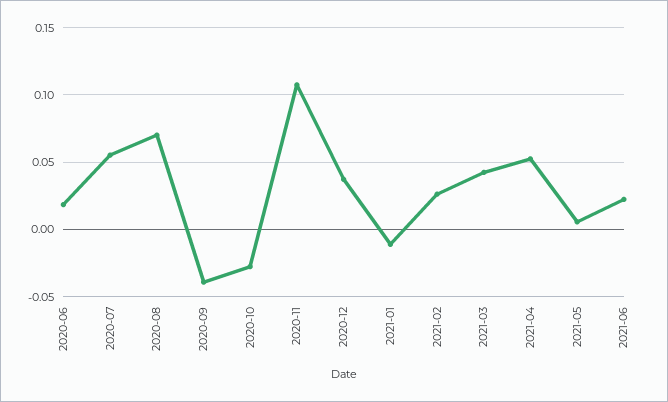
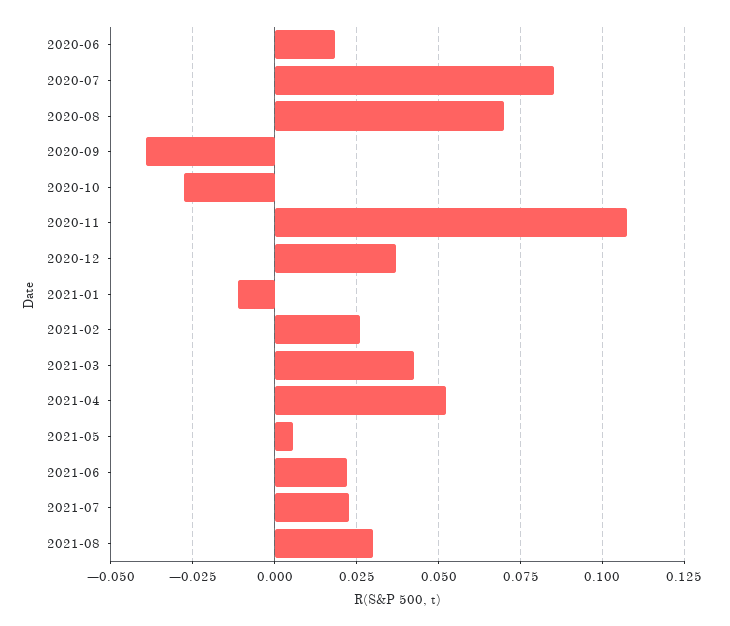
2020-07: 0.055 -> 0.085
2021-07: none -> 0.0225
2021-08: none -> 0.03

